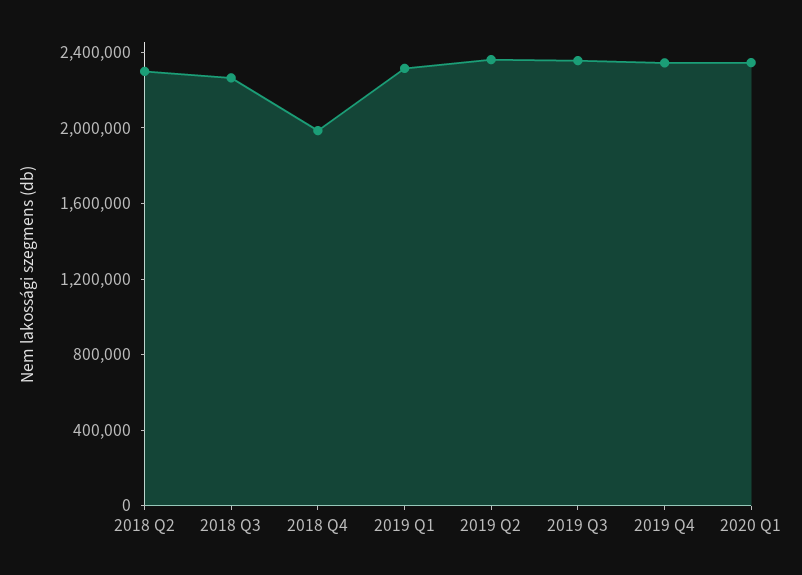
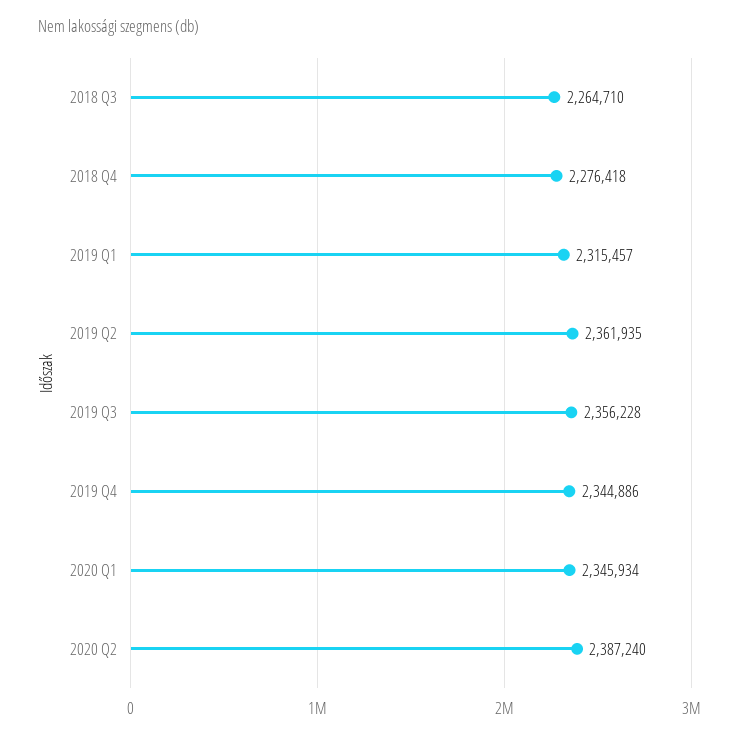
2018 Q2: 2300000 -> none
2018 Q4: 2000000 -> 2276418
2020 Q2: none -> 2387240

